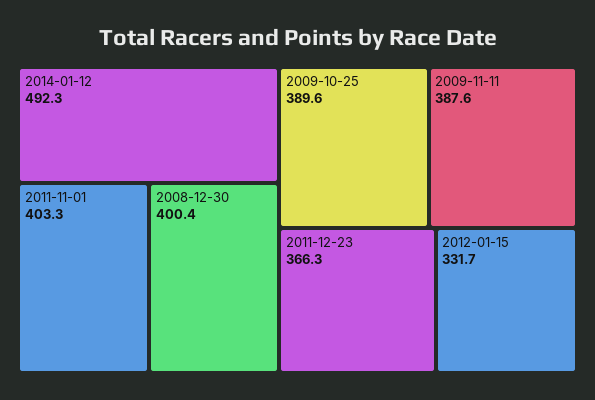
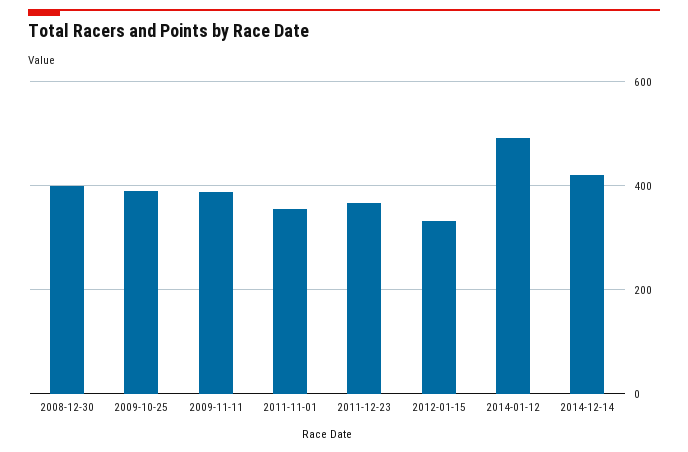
2011-11-01: 403.3 -> 360
2014-12-14: none -> 420

